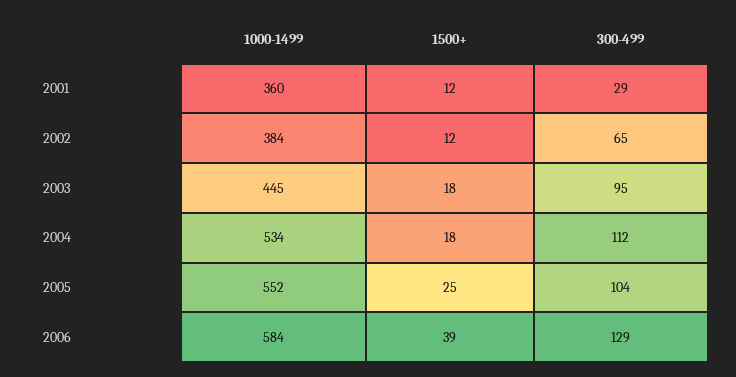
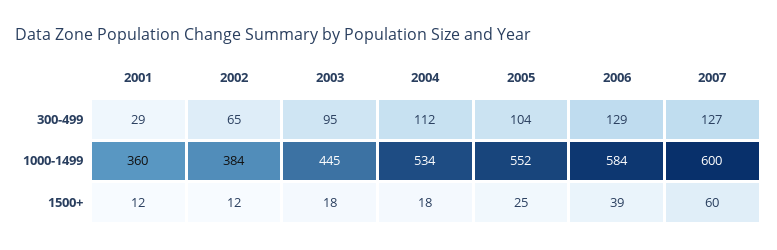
300-499, 2007: none -> 127
1000-1499, 2007: none -> 600
1500+, 2007: none -> 60

